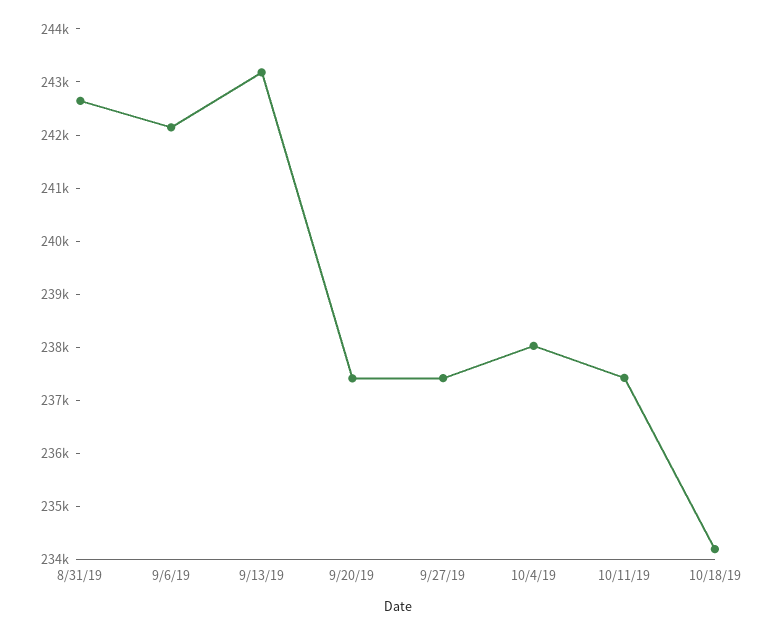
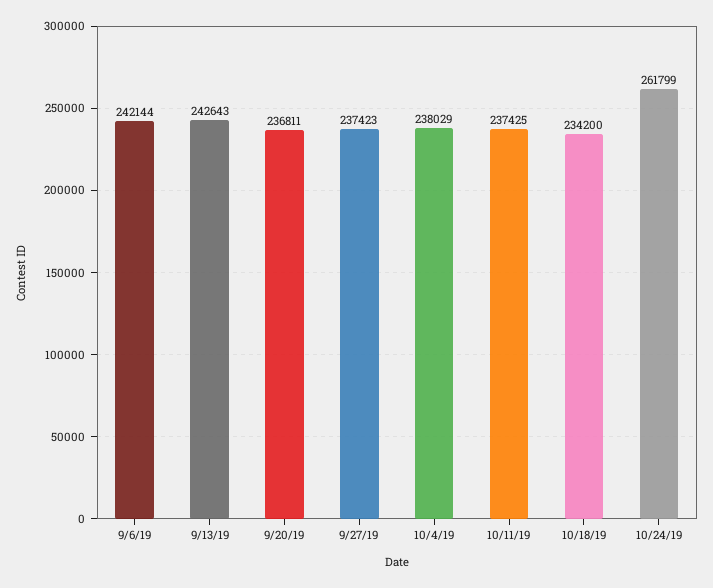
8/31/19: 242600 -> none
9/13/19: 243200 -> 242643
9/20/19: 237400 -> 236811
10/24/19: none -> 261799

